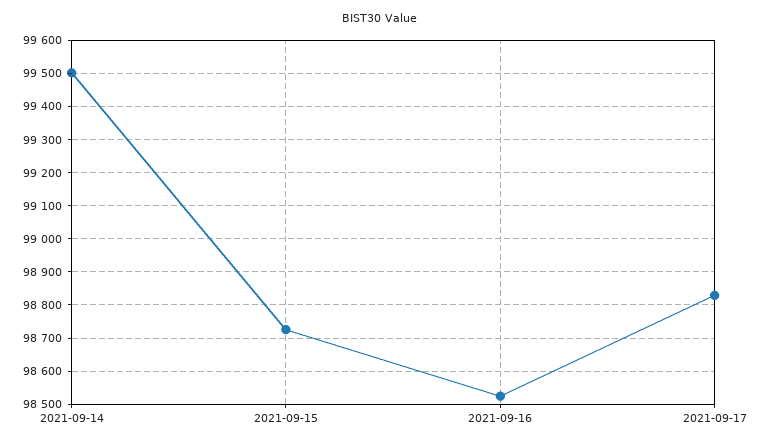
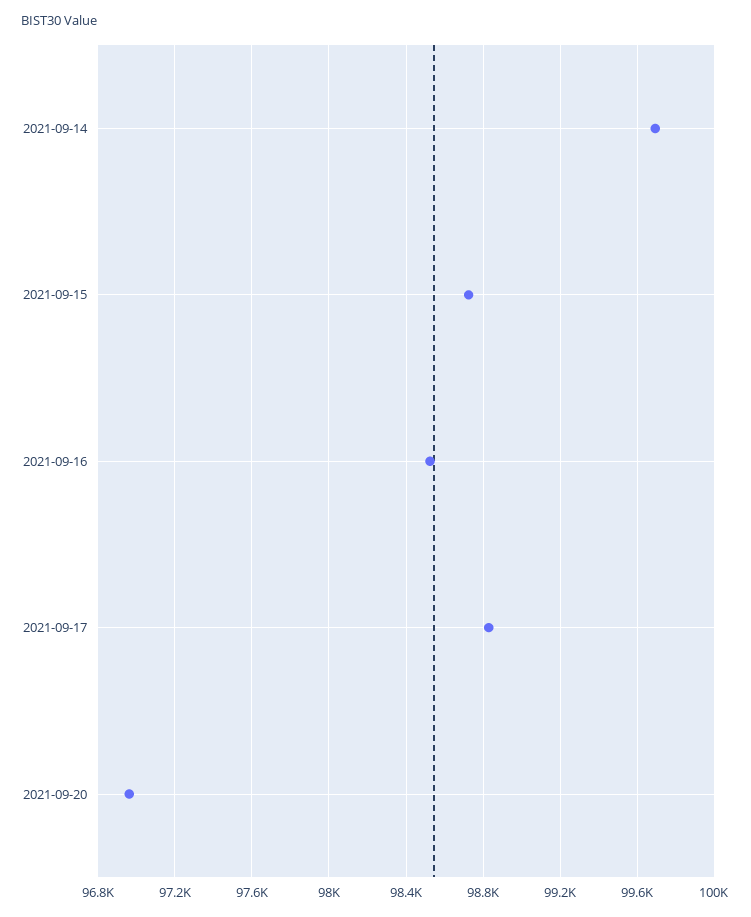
2021-09-14: 99500 -> 99700
2021-09-20: none -> 96950

